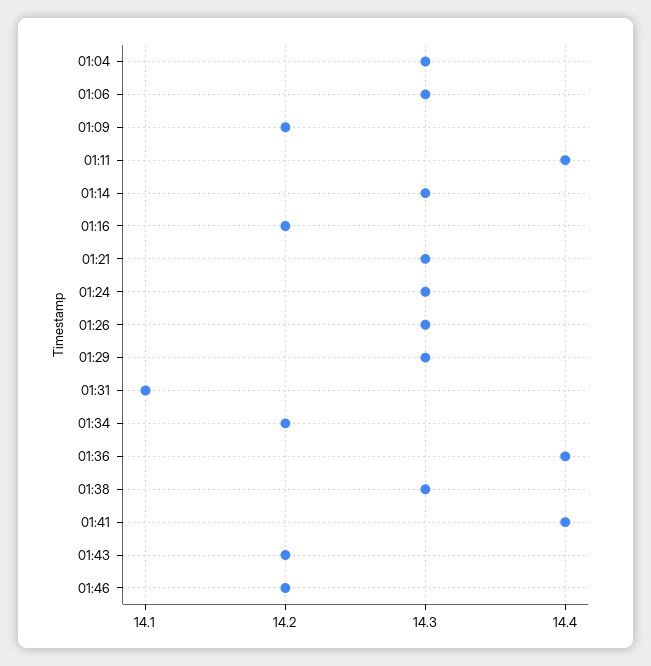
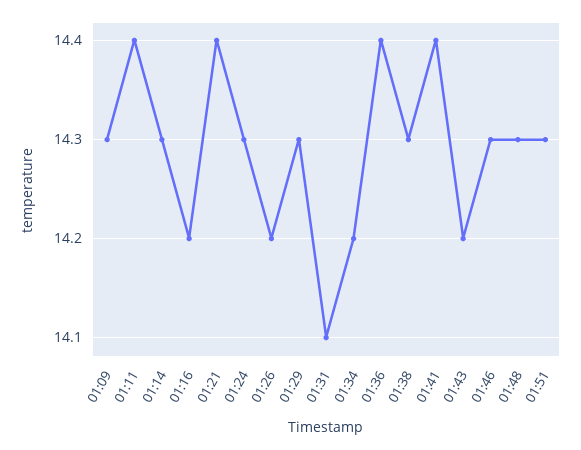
01:04: 14.3 -> none
01:06: 14.3 -> none
01:09: 14.2 -> 14.3
01:21: 14.3 -> 14.4
01:26: 14.3 -> 14.2
01:46: 14.2 -> 14.3
01:48: none -> 14.3
01:51: none -> 14.3

